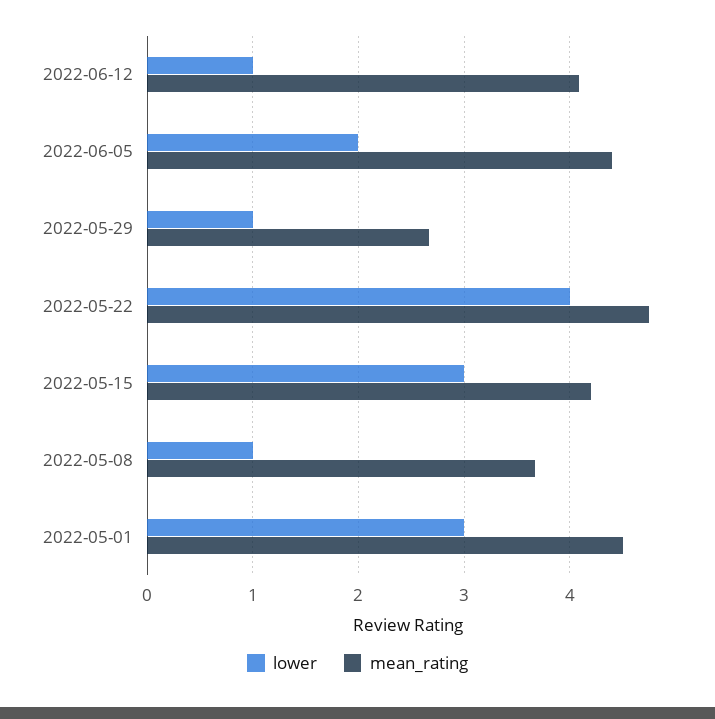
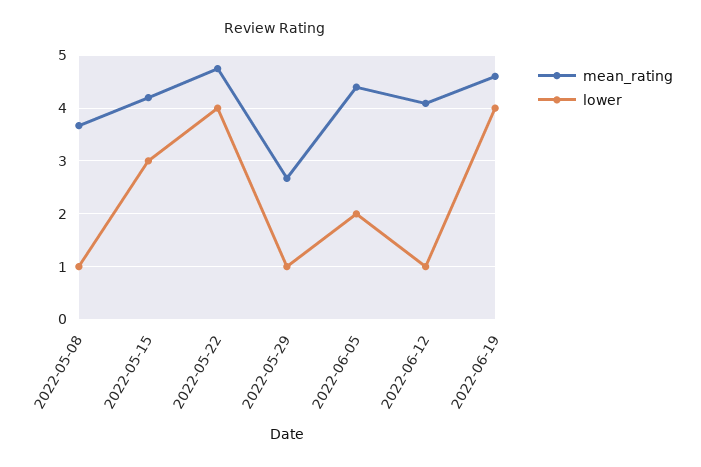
lower, 2022-05-01: 3 -> none
mean_rating, 2022-05-01: 4.5 -> none
mean_rating, 2022-06-19: none -> 4.6
lower, 2022-06-19: none -> 4

